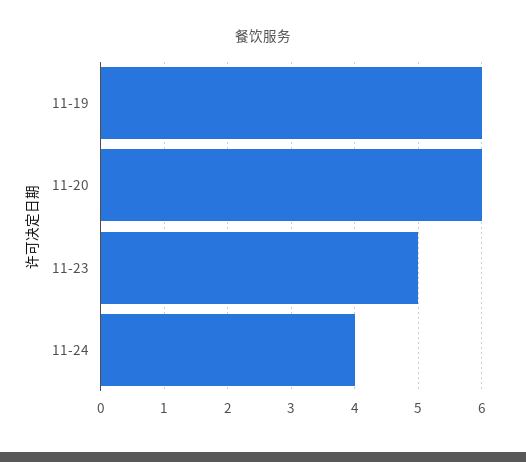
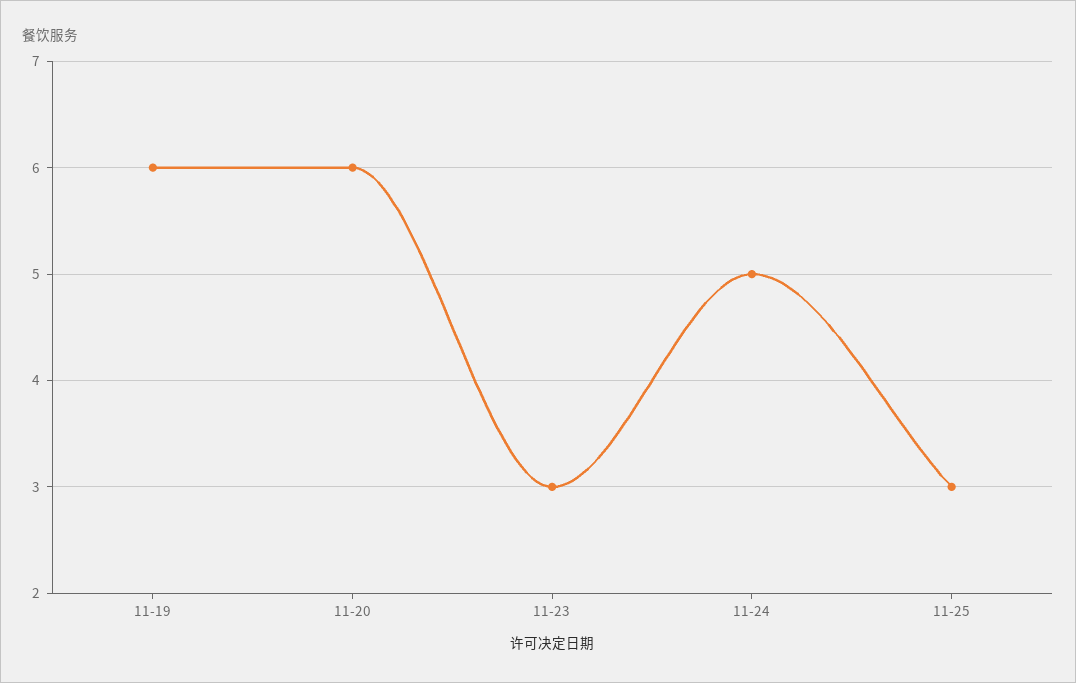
11-23: 5 -> 3
11-24: 4 -> 5
11-25: none -> 3

